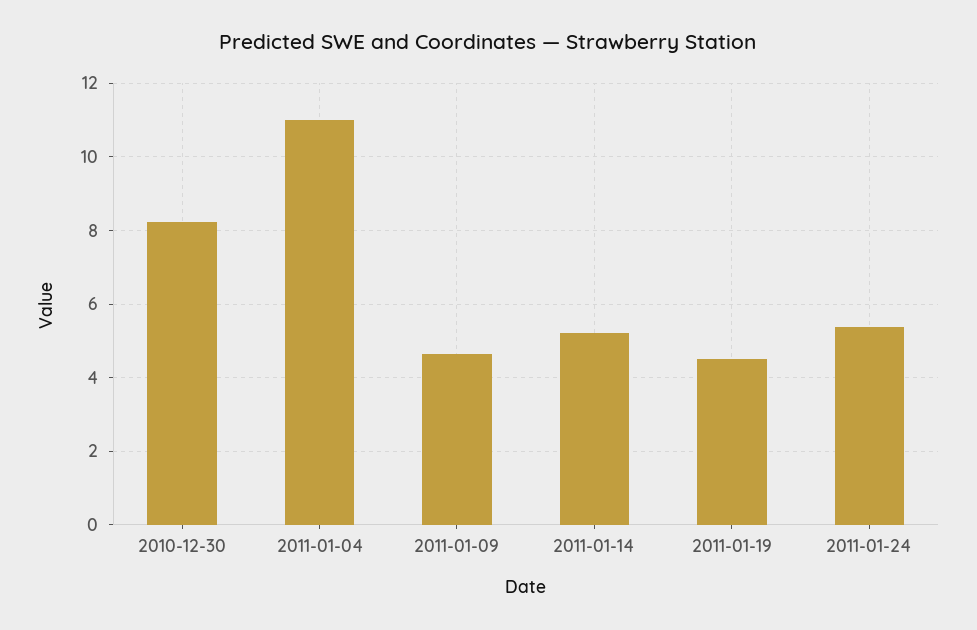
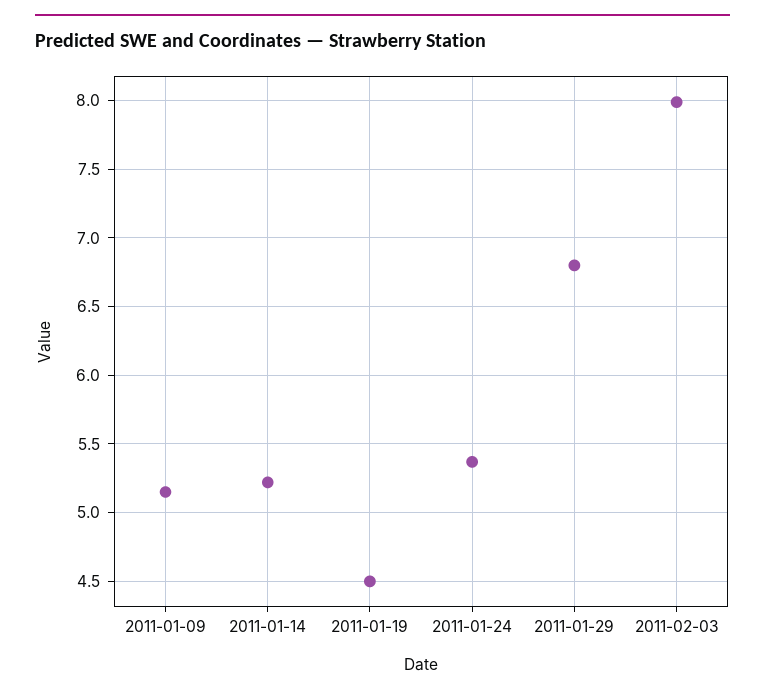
2010-12-30: 8.2 -> none
2011-01-04: 11 -> none
2011-01-09: 4.6 -> 5.15
2011-01-29: none -> 6.8
2011-02-03: none -> 8

